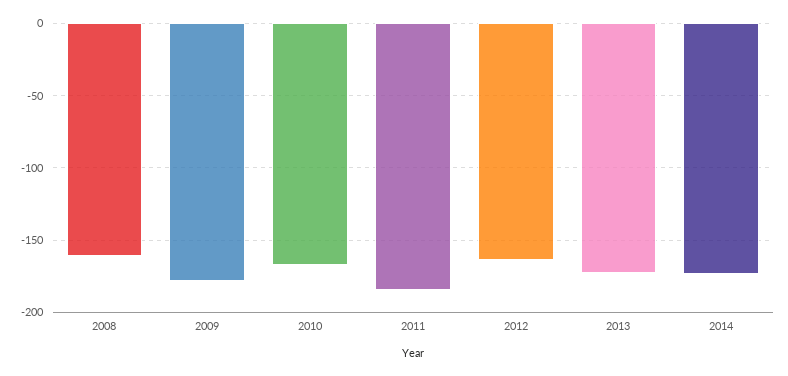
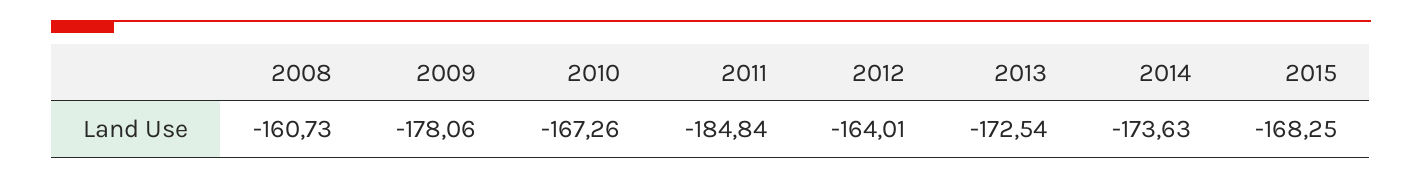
2015: none -> -168.25

